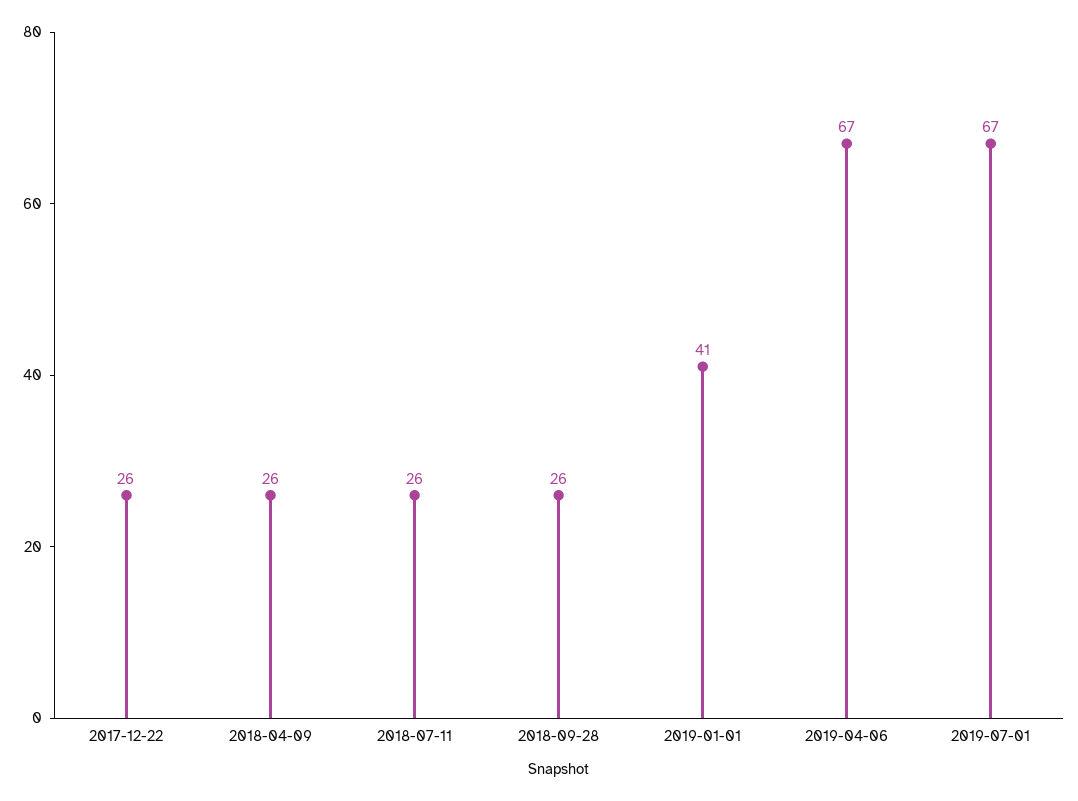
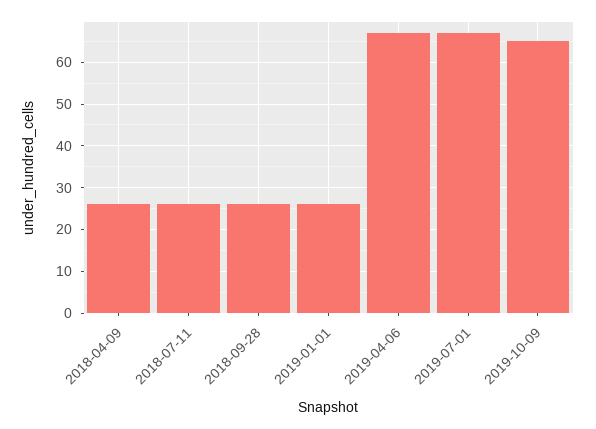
2017-12-22: 26 -> none
2019-01-01: 41 -> 25
2019-10-09: none -> 65

